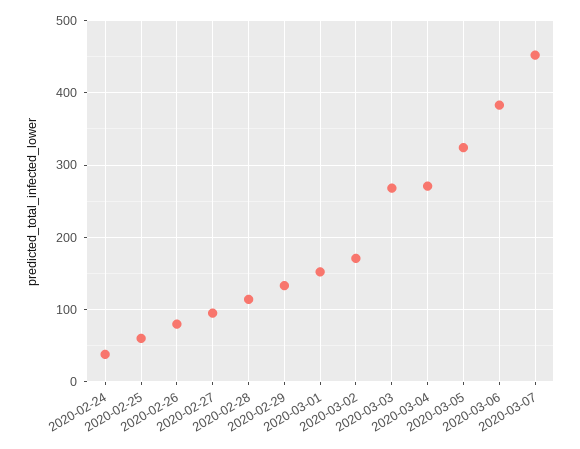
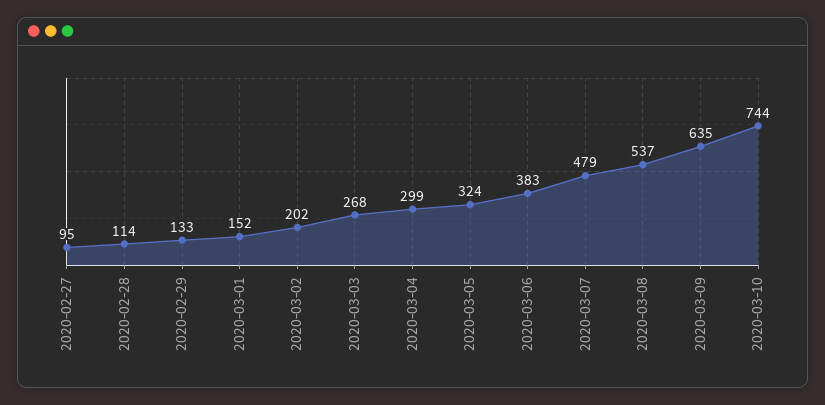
2020-02-24: 40 -> none
2020-02-25: 60 -> none
2020-02-26: 80 -> none
2020-03-02: 170 -> 202
2020-03-04: 270 -> 299
2020-03-07: 450 -> 479
2020-03-08: none -> 537
2020-03-09: none -> 635
2020-03-10: none -> 744

